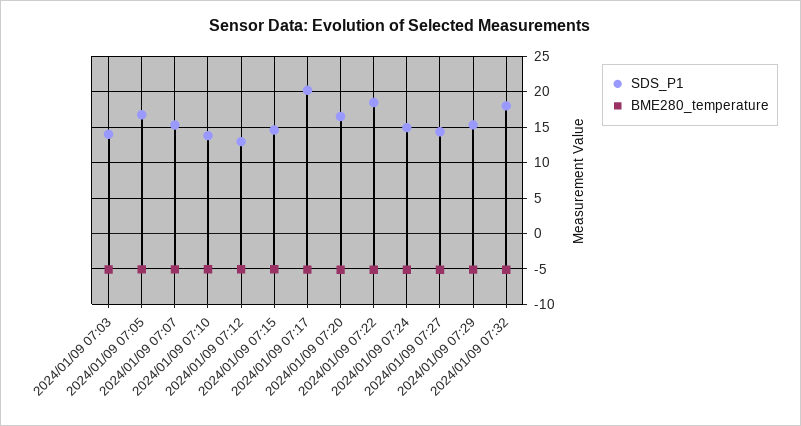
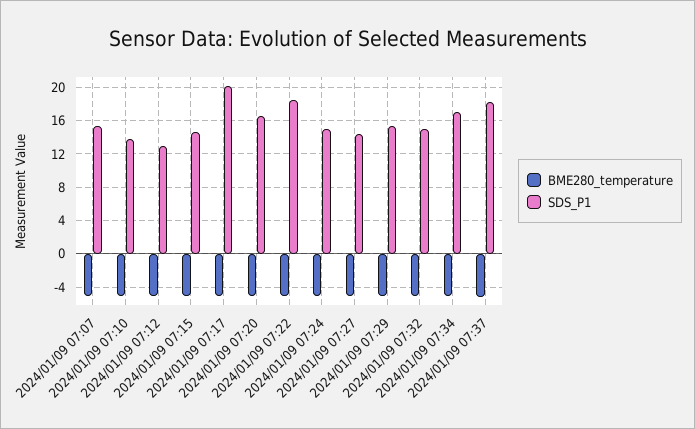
SDS_P1, 2024/01/09 07:03: 14 -> none
BME280_temperature, 2024/01/09 07:03: -5 -> none
SDS_P1, 2024/01/09 07:05: 17 -> none
BME280_temperature, 2024/01/09 07:05: -5 -> none
SDS_P1, 2024/01/09 07:32: 18 -> 15
BME280_temperature, 2024/01/09 07:34: none -> -5
SDS_P1, 2024/01/09 07:34: none -> 17
BME280_temperature, 2024/01/09 07:37: none -> -5
SDS_P1, 2024/01/09 07:37: none -> 18

